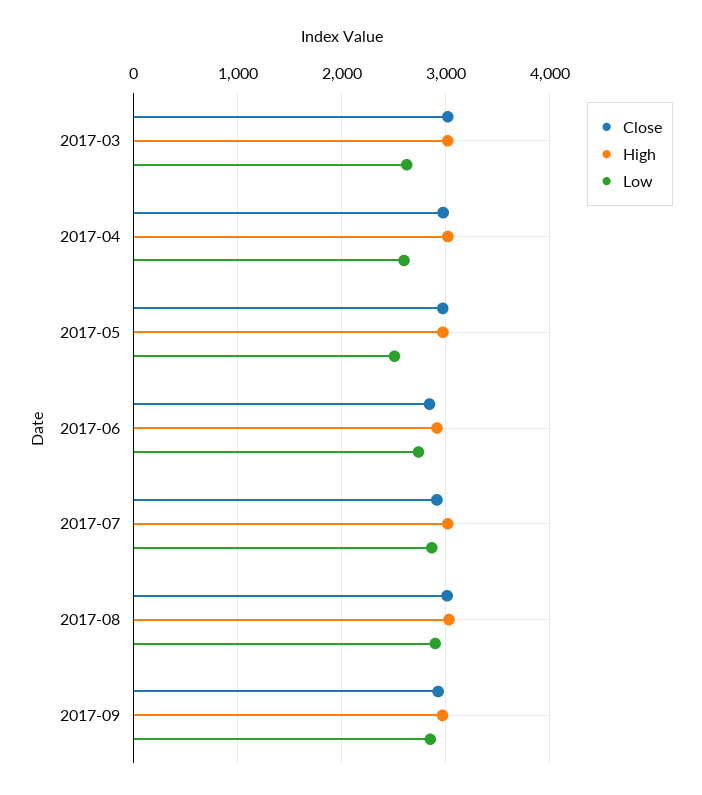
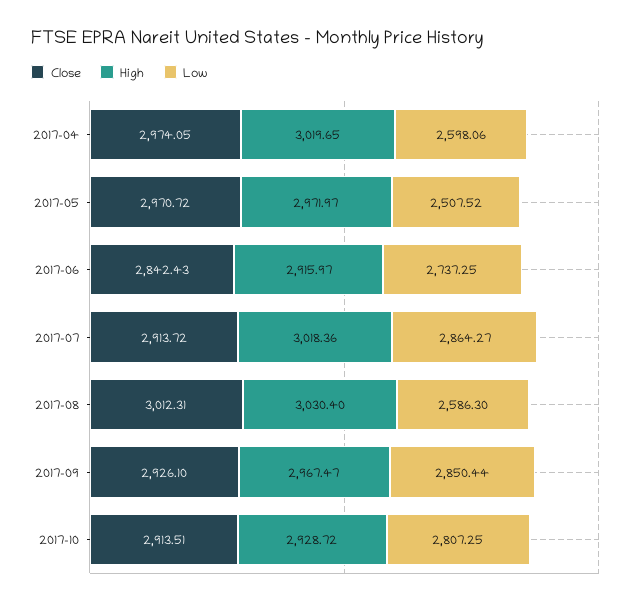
Close, 2017-03: 3000 -> none
High, 2017-03: 3000 -> none
Low, 2017-03: 2600 -> none
Low, 2017-08: 2900 -> 2586.3
Close, 2017-10: none -> 2913.51
High, 2017-10: none -> 2928.72
Low, 2017-10: none -> 2807.25

